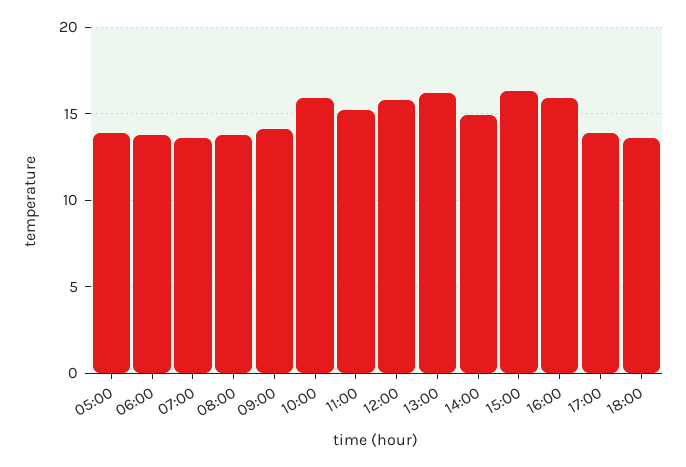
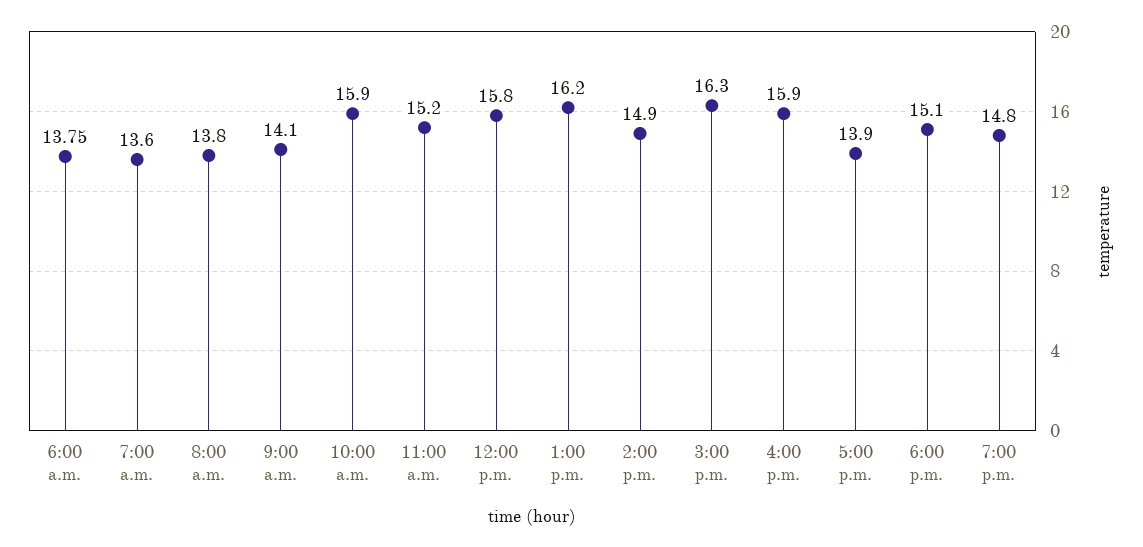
05:00: 14 -> none
18:00: 13.5 -> 15.1
7:00 p.m.: none -> 14.8

